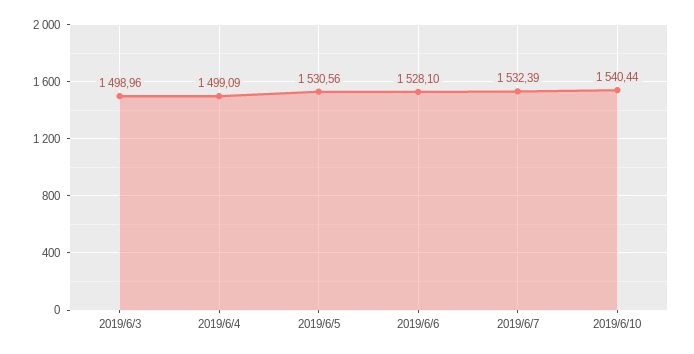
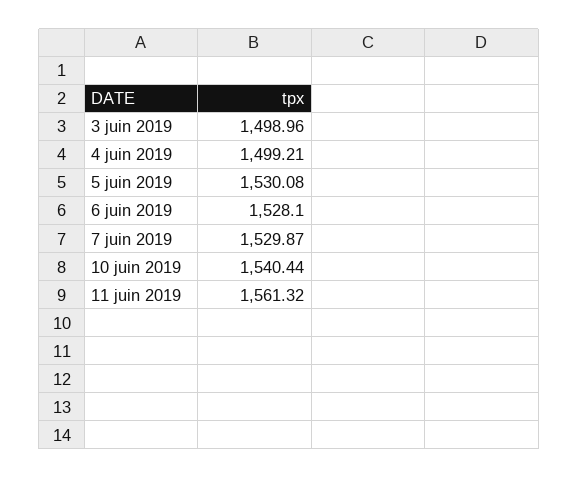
2019/6/4: 1499.09 -> 1499.21
2019/6/5: 1530.56 -> 1530.08
2019/6/7: 1532.39 -> 1529.87
11 juin 2019: none -> 1561.32

